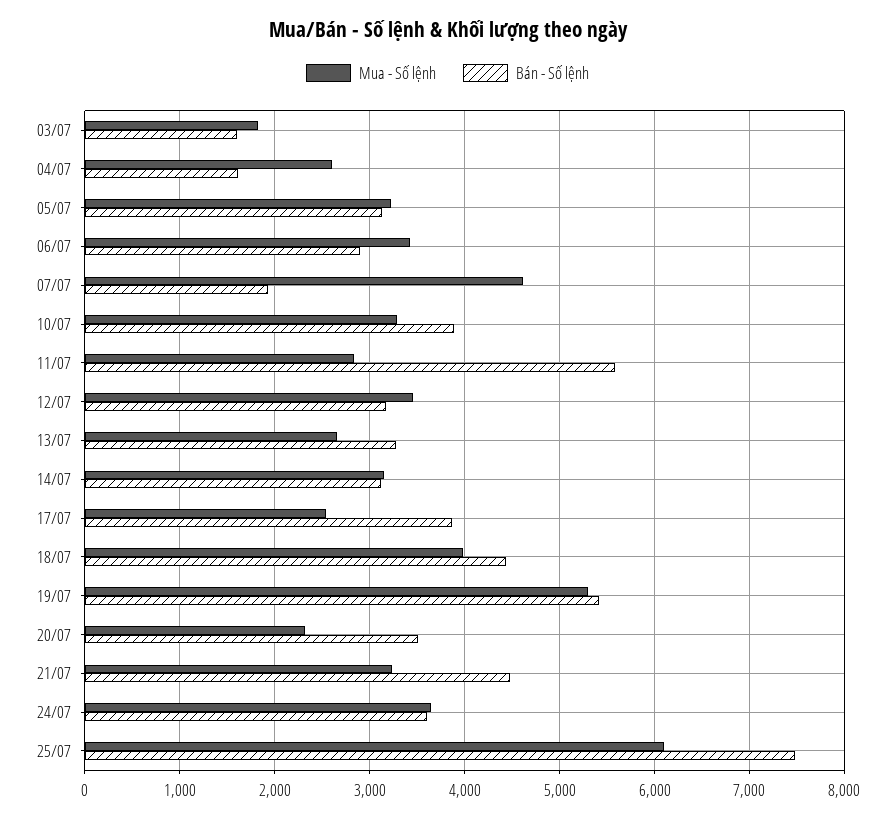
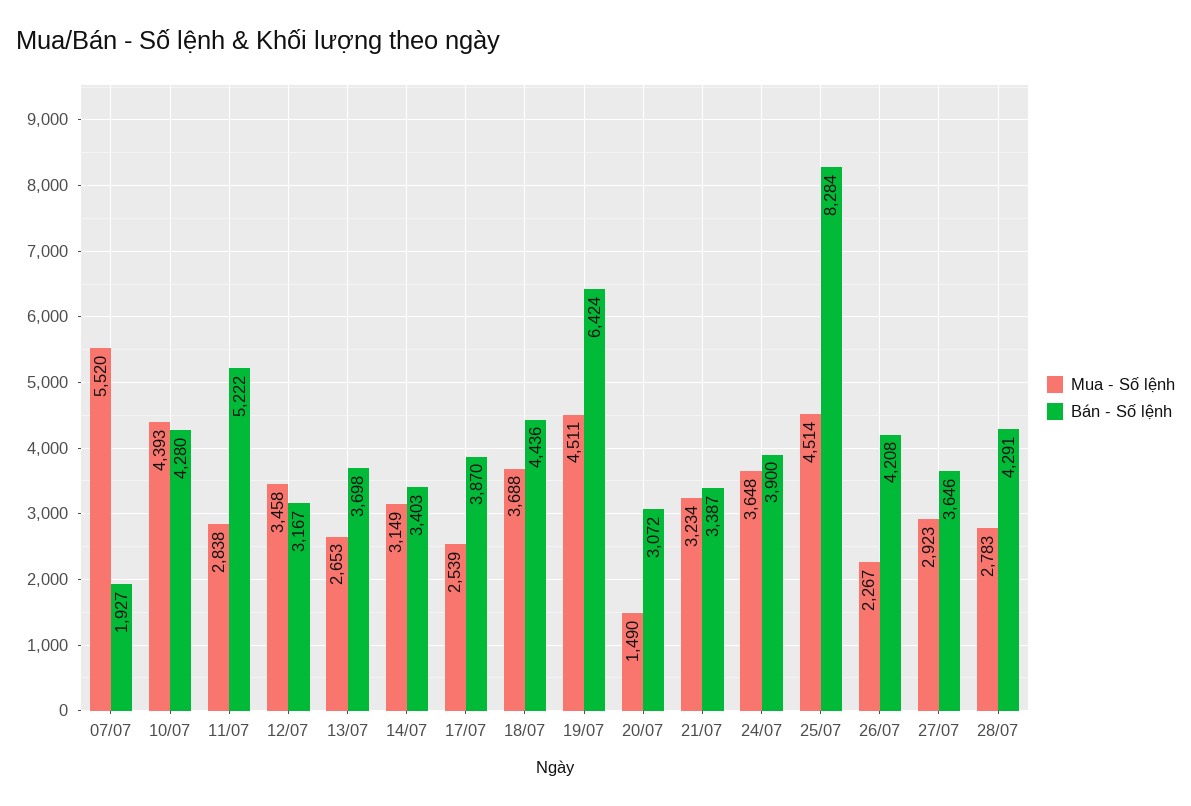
Mua - Số lệnh, 03/07: 1800 -> none
Bán - Số lệnh, 03/07: 1600 -> none
Mua - Số lệnh, 04/07: 2600 -> none
Bán - Số lệnh, 04/07: 1600 -> none
Mua - Số lệnh, 05/07: 3200 -> none
Bán - Số lệnh, 05/07: 3100 -> none
Mua - Số lệnh, 06/07: 3400 -> none
Bán - Số lệnh, 06/07: 2900 -> none
Mua - Số lệnh, 07/07: 4600 -> 5520
Mua - Số lệnh, 10/07: 3300 -> 4393
Bán - Số lệnh, 10/07: 3900 -> 4280
Bán - Số lệnh, 11/07: 5600 -> 5222
Bán - Số lệnh, 13/07: 3300 -> 3698
Bán - Số lệnh, 14/07: 3100 -> 3403
Mua - Số lệnh, 18/07: 4000 -> 3688
Mua - Số lệnh, 19/07: 5300 -> 4511
Bán - Số lệnh, 19/07: 5400 -> 6424
Mua - Số lệnh, 20/07: 2300 -> 1490
Bán - Số lệnh, 20/07: 3500 -> 3072
Bán - Số lệnh, 21/07: 4500 -> 3387
Bán - Số lệnh, 24/07: 3600 -> 3900
Mua - Số lệnh, 25/07: 6100 -> 4514
Bán - Số lệnh, 25/07: 7500 -> 8284
Mua - Số lệnh, 26/07: none -> 2267
Bán - Số lệnh, 26/07: none -> 4208
Mua - Số lệnh, 27/07: none -> 2923
Bán - Số lệnh, 27/07: none -> 3646
Mua - Số lệnh, 28/07: none -> 2783
Bán - Số lệnh, 28/07: none -> 4291

